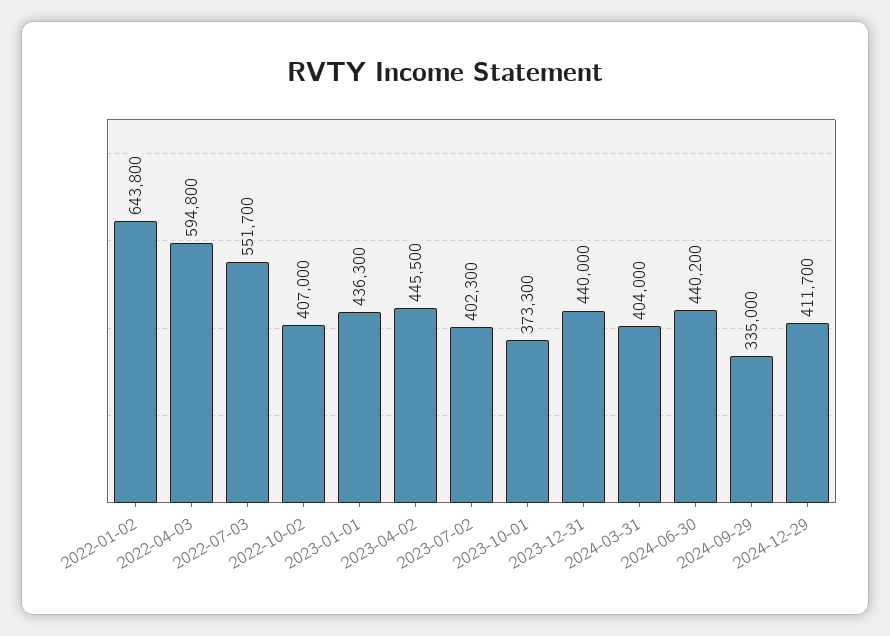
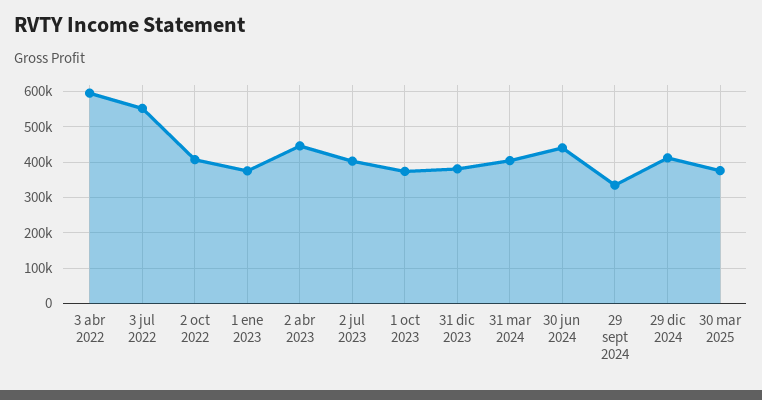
2022-01-02: 643800 -> none
2023-01-01: 436300 -> 380000
2023-12-31: 440000 -> 380000
30 mar 2025: none -> 380000

